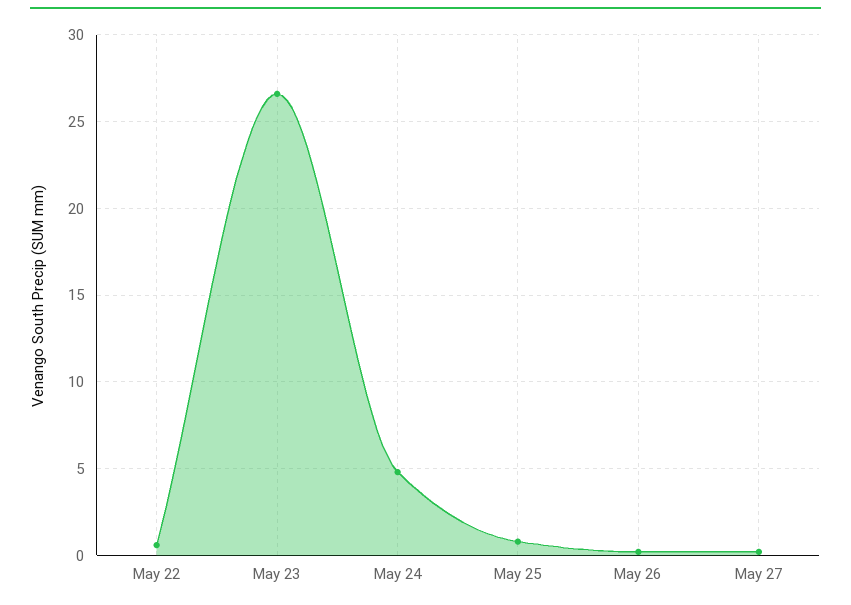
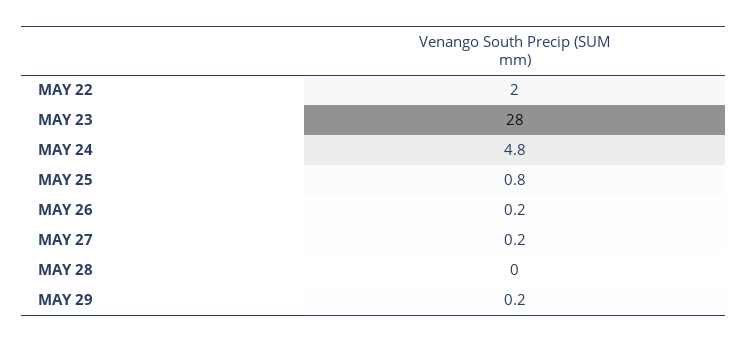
May 22: 0.5 -> 2
May 23: 26.5 -> 28
MAY 28: none -> 0
MAY 29: none -> 0.2

